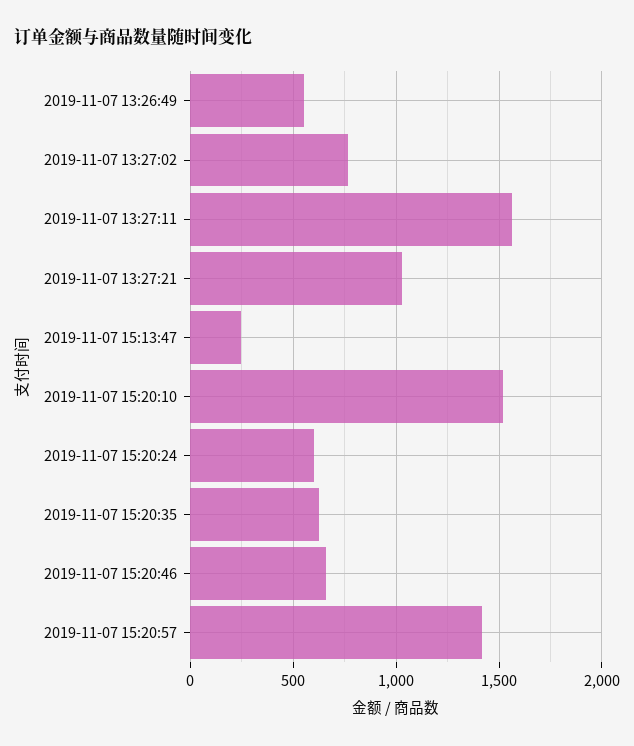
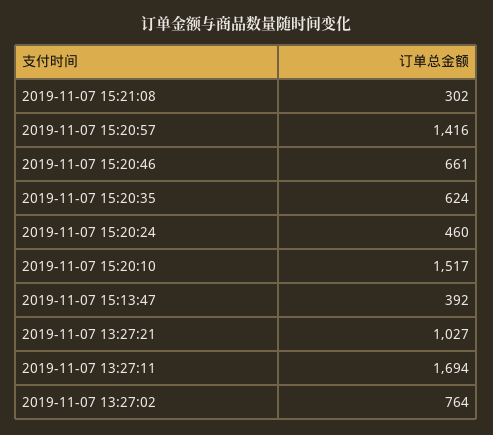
2019-11-07 13:26:49: 550 -> none
2019-11-07 13:27:11: 1550 -> 1694
2019-11-07 15:13:47: 250 -> 392
2019-11-07 15:20:24: 600 -> 460
2019-11-07 15:21:08: none -> 302

